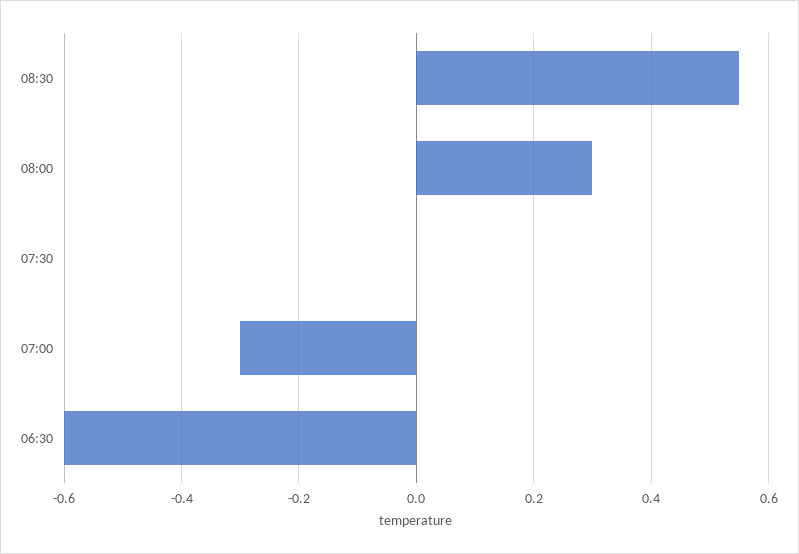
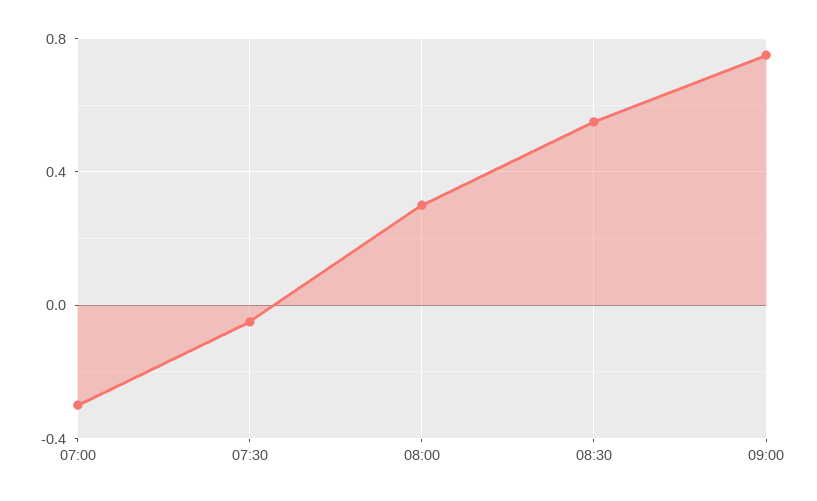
07:30: 0 -> -0.05
06:30: -0.6 -> none
09:00: none -> 0.75

